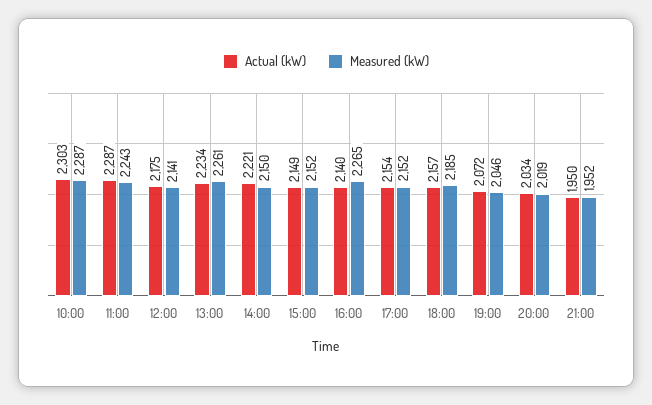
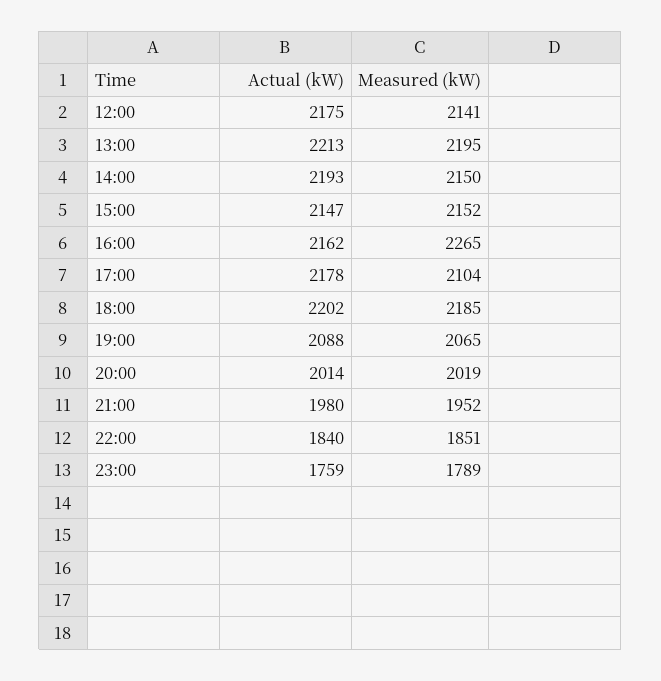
Actual (kW), 10:00: 2303 -> none
Measured (kW), 10:00: 2287 -> none
Actual (kW), 11:00: 2287 -> none
Measured (kW), 11:00: 2243 -> none
Actual (kW), 13:00: 2234 -> 2213
Measured (kW), 13:00: 2261 -> 2195
Actual (kW), 14:00: 2221 -> 2193
Actual (kW), 15:00: 2149 -> 2147
Actual (kW), 16:00: 2140 -> 2162
Actual (kW), 17:00: 2154 -> 2178
Measured (kW), 17:00: 2152 -> 2104
Actual (kW), 18:00: 2157 -> 2202
Actual (kW), 19:00: 2072 -> 2088
Measured (kW), 19:00: 2046 -> 2065
Actual (kW), 20:00: 2034 -> 2014
Actual (kW), 21:00: 1950 -> 1980
Actual (kW), 22:00: none -> 1840
Measured (kW), 22:00: none -> 1851
Actual (kW), 23:00: none -> 1759
Measured (kW), 23:00: none -> 1789

